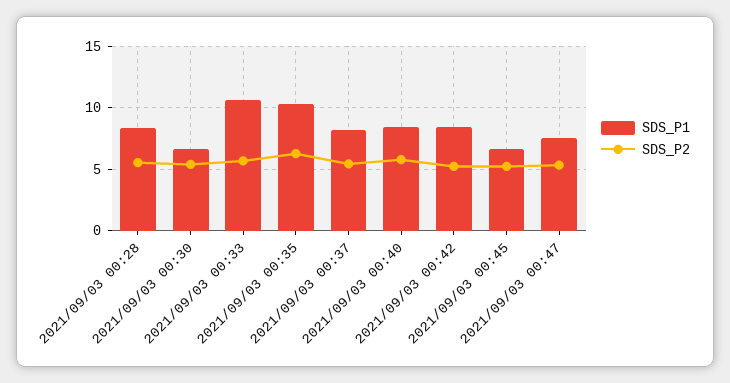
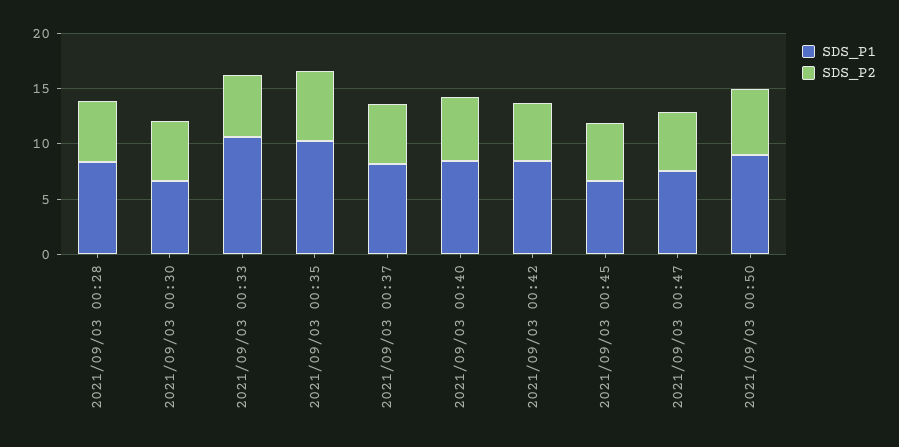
SDS_P1, 2021/09/03 00:50: none -> 9
SDS_P2, 2021/09/03 00:50: none -> 6

